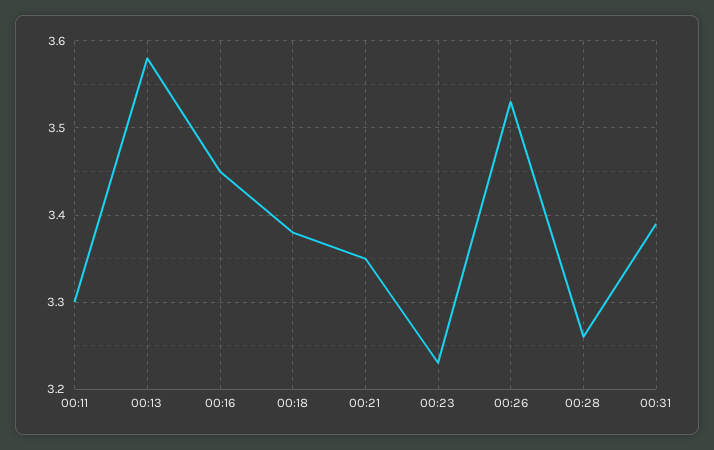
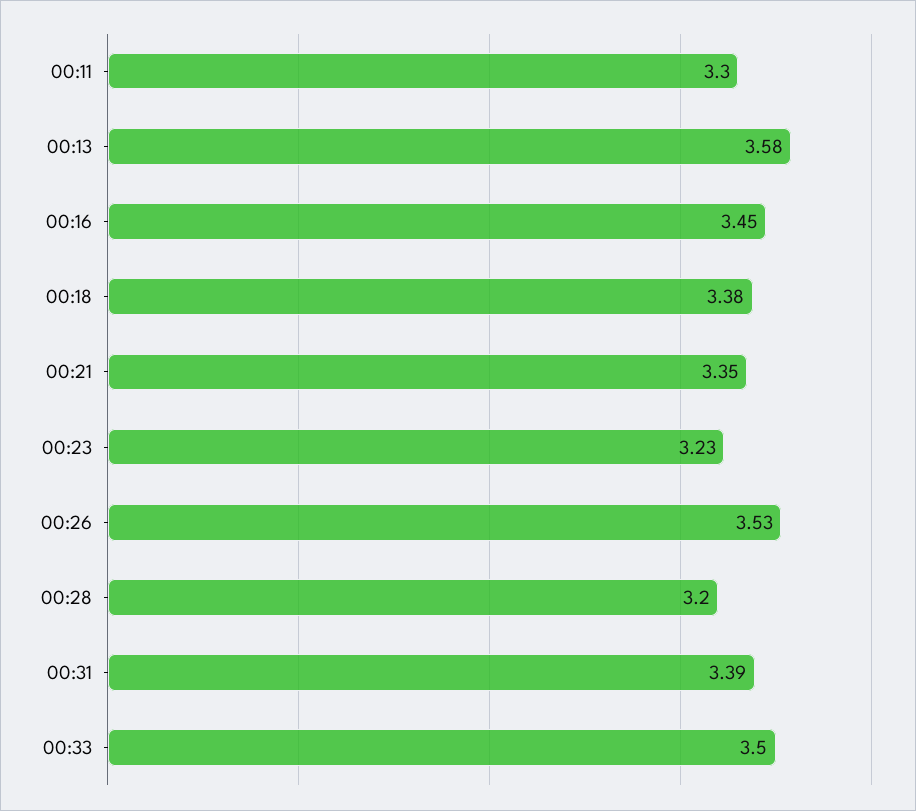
00:28: 3.26 -> 3.2
00:33: none -> 3.5

